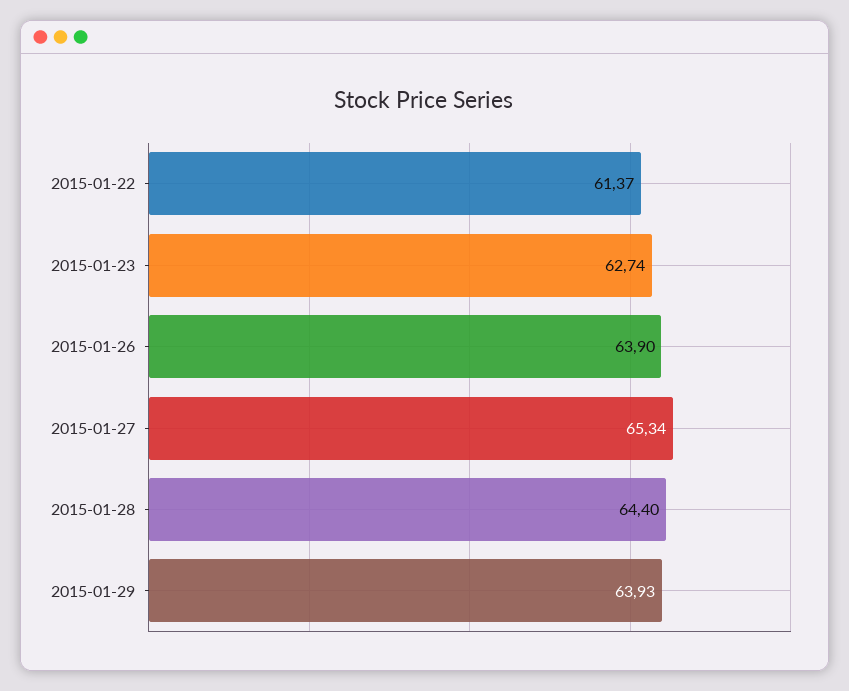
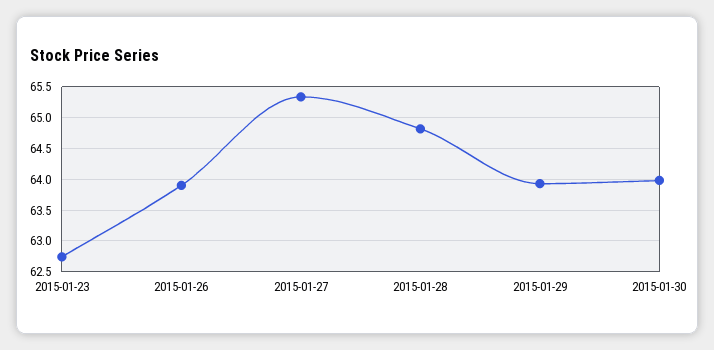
2015-01-22: 61.37 -> none
2015-01-28: 64.4 -> 64.8
2015-01-30: none -> 64

